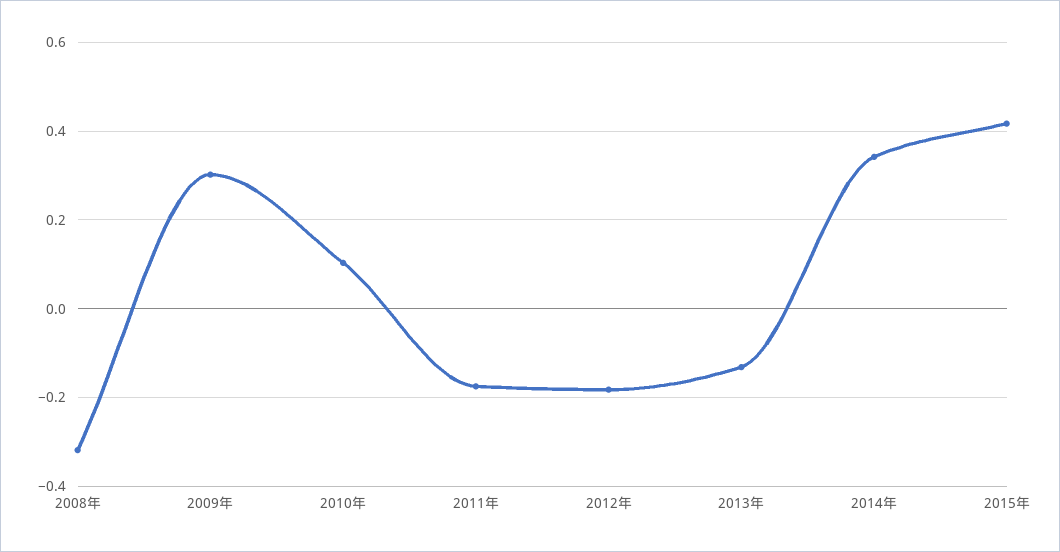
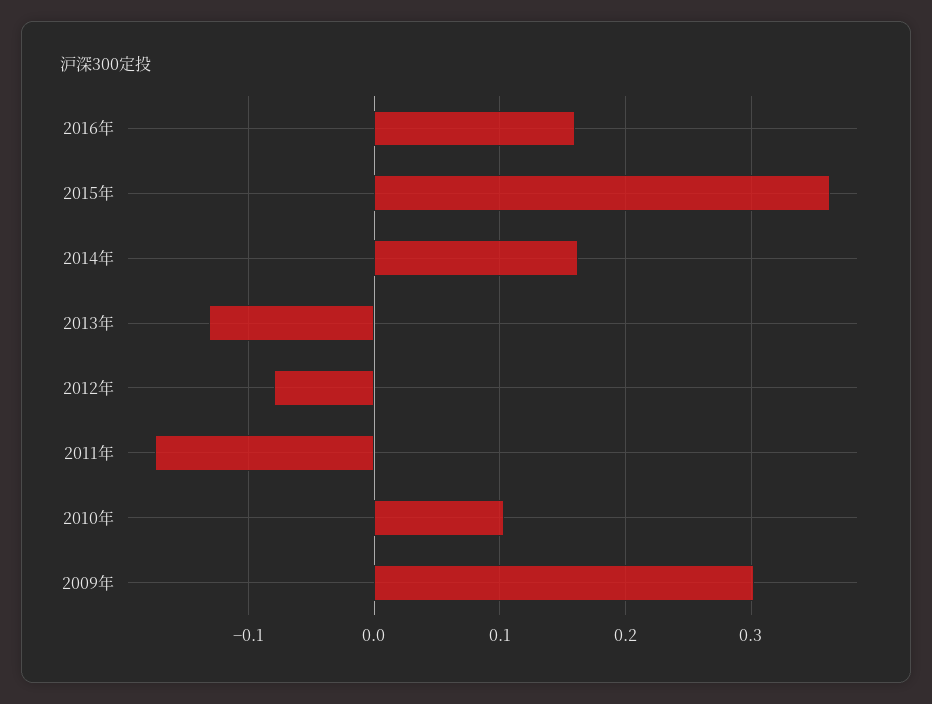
2008年: -0.32 -> none
2012年: -0.18 -> -0.08
2014年: 0.34 -> 0.16
2015年: 0.42 -> 0.36
2016年: none -> 0.16

